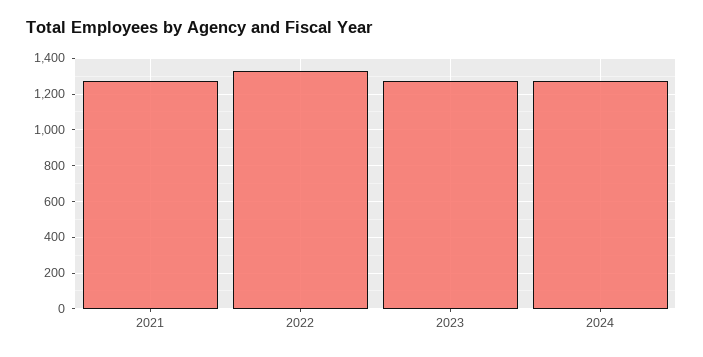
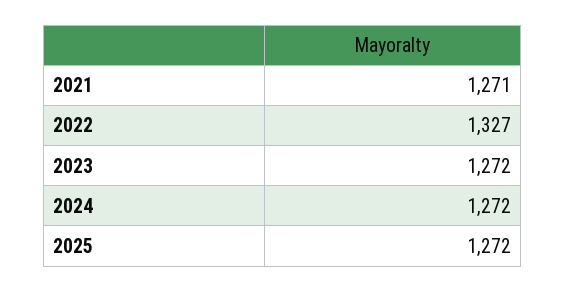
2025: none -> 1272

